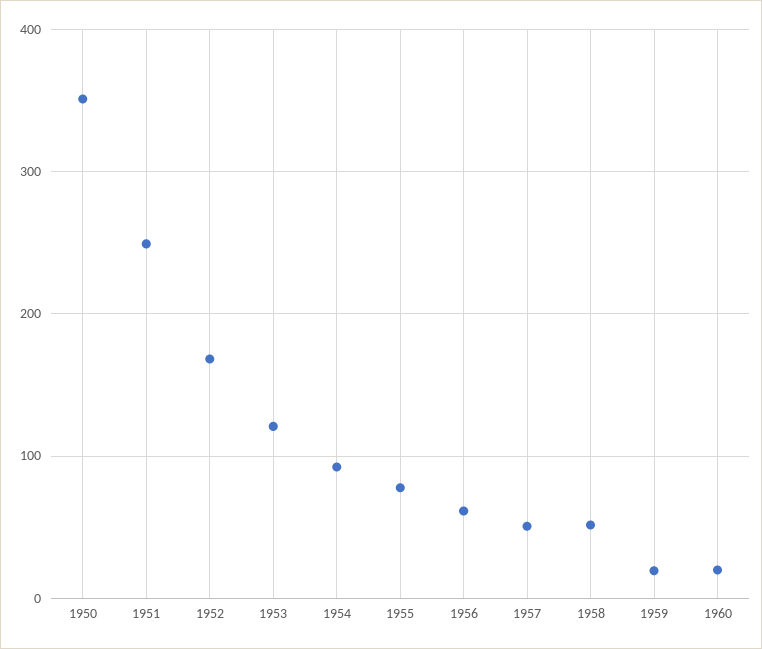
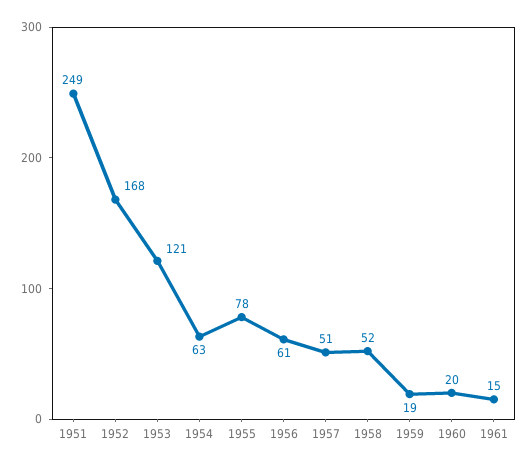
1950: 350 -> none
1954: 90 -> 63
1961: none -> 15

